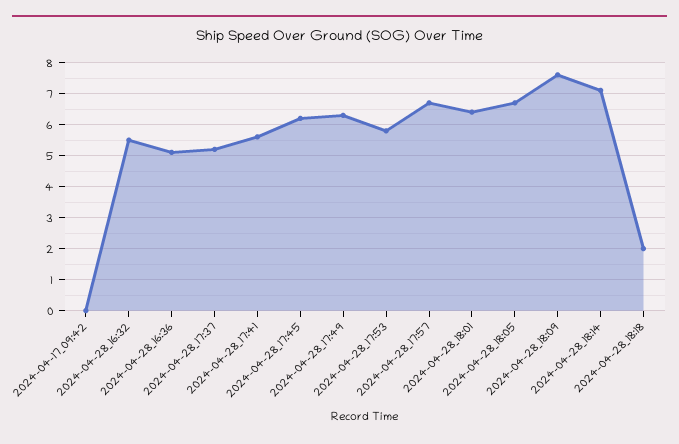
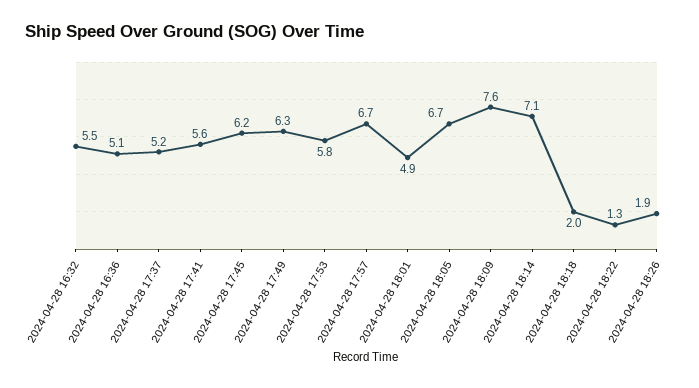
2024-04-17_09:42: 0 -> none
2024-04-28_18:01: 6.5 -> 4.9
2024-04-28 18:22: none -> 1.3
2024-04-28 18:26: none -> 1.9

